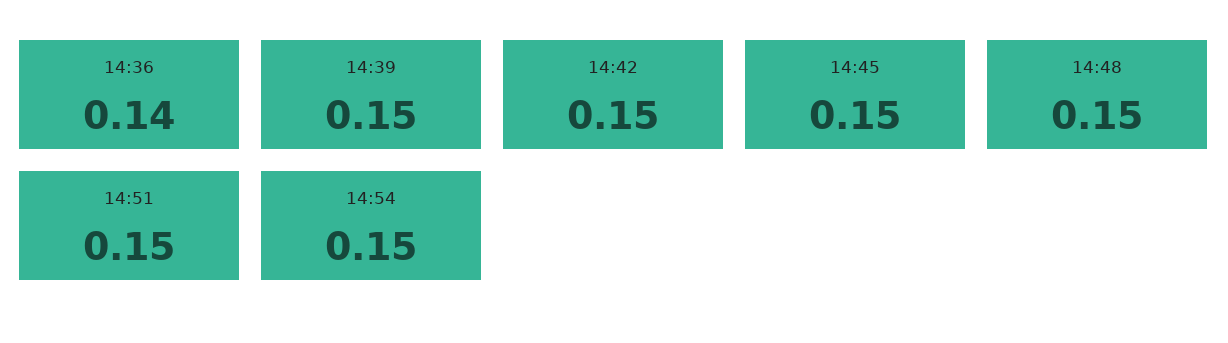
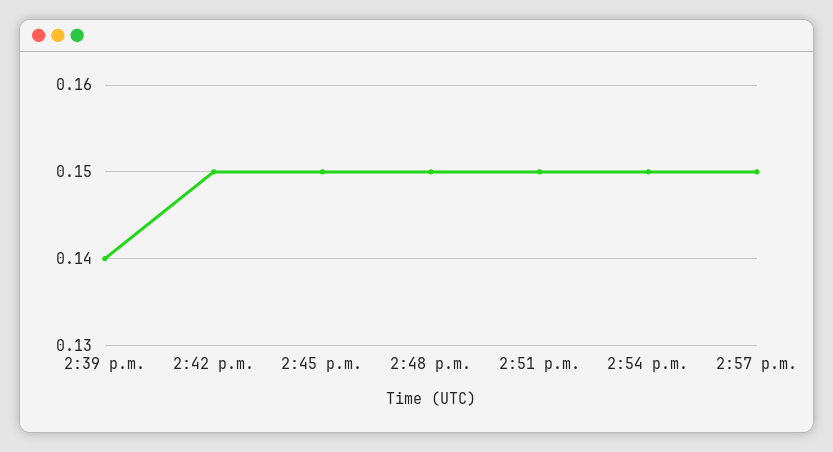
14:36: 0.14 -> none
14:39: 0.15 -> 0.14
2:57 p.m.: none -> 0.15

